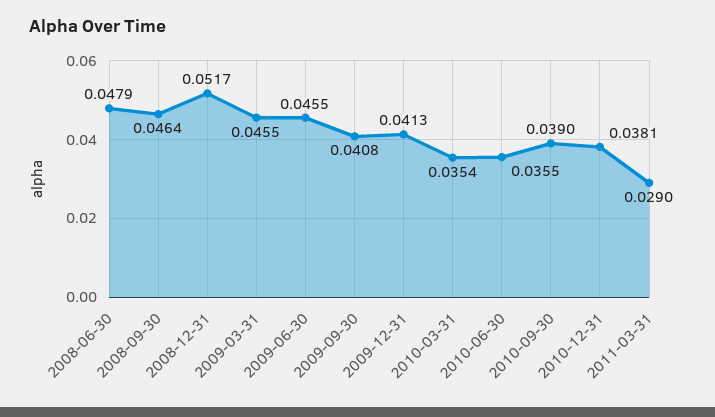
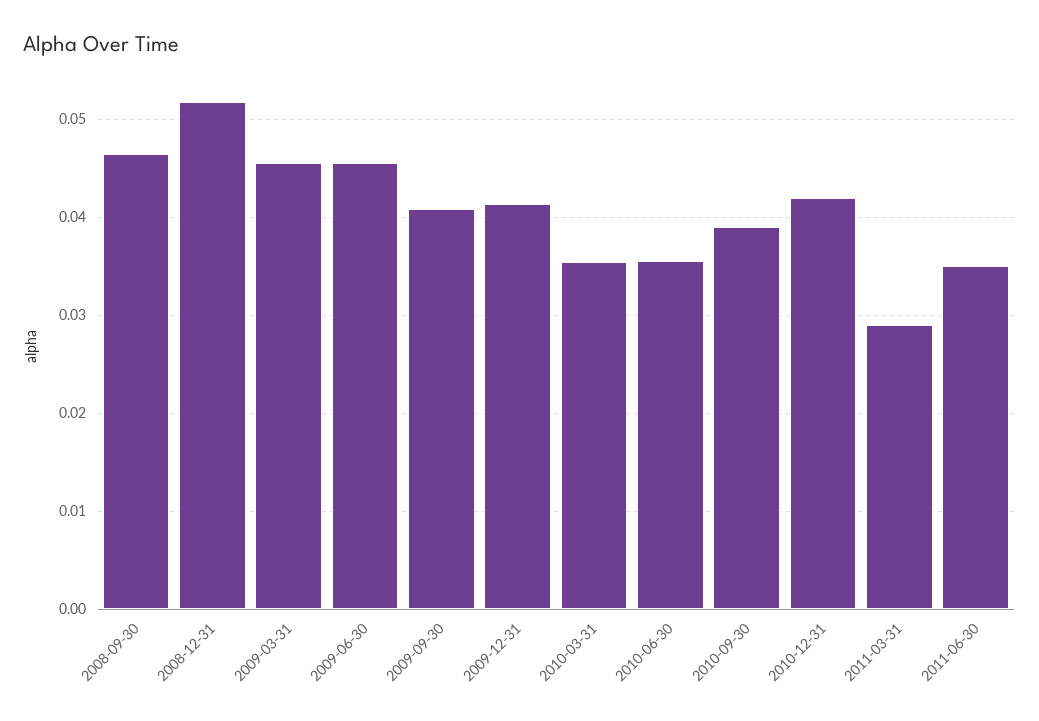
2008-06-30: 0.0479 -> none
2010-12-31: 0.0381 -> 0.042
2011-06-30: none -> 0.035

